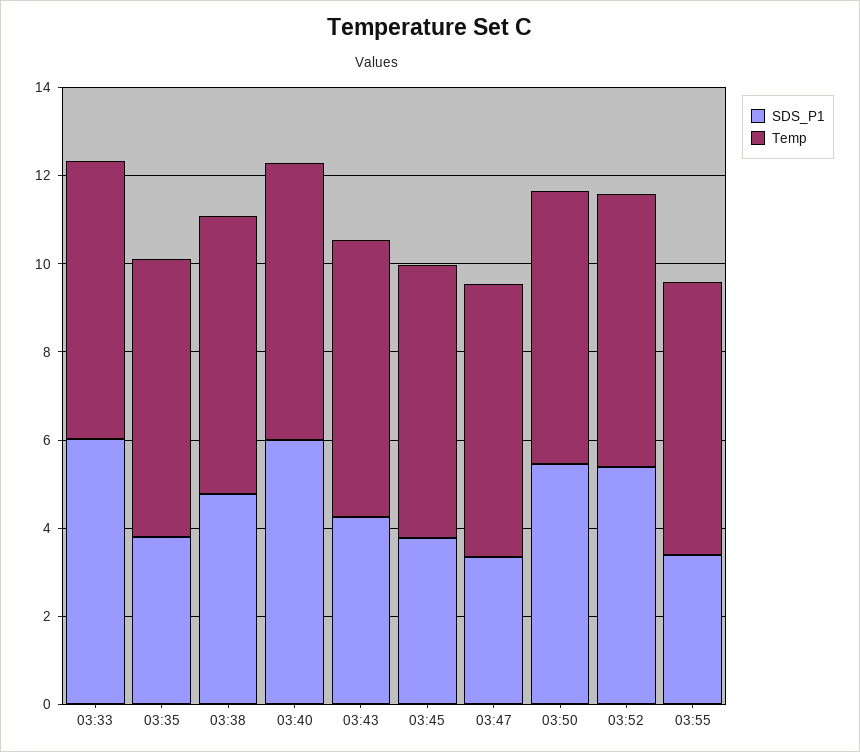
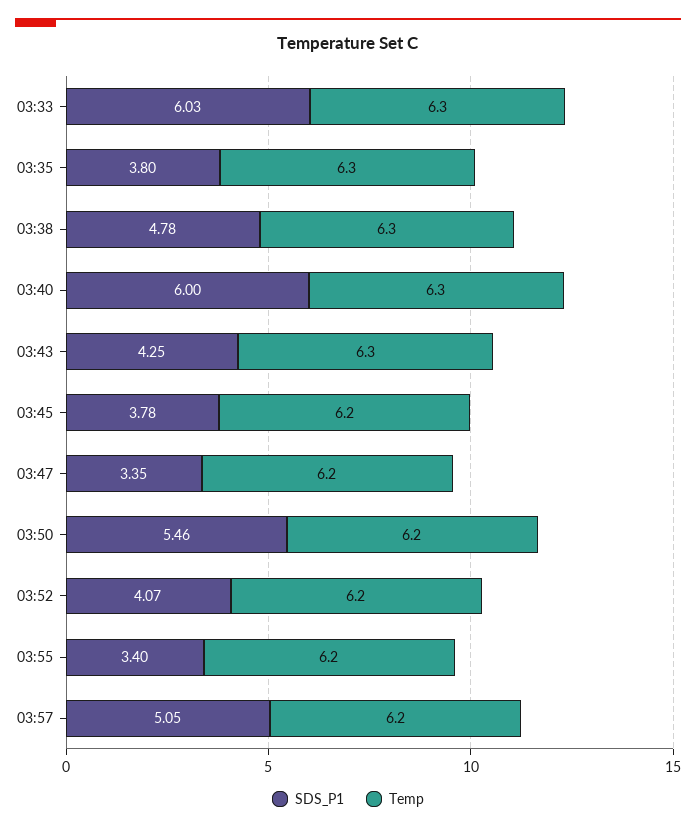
SDS_P1, 03:52: 5.5 -> 4.07
SDS_P1, 03:57: none -> 5.05
Temp, 03:57: none -> 6.2

